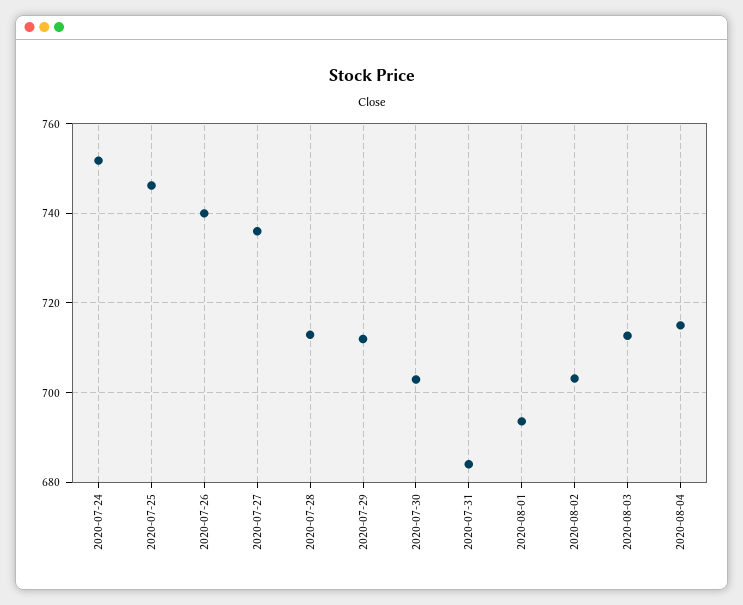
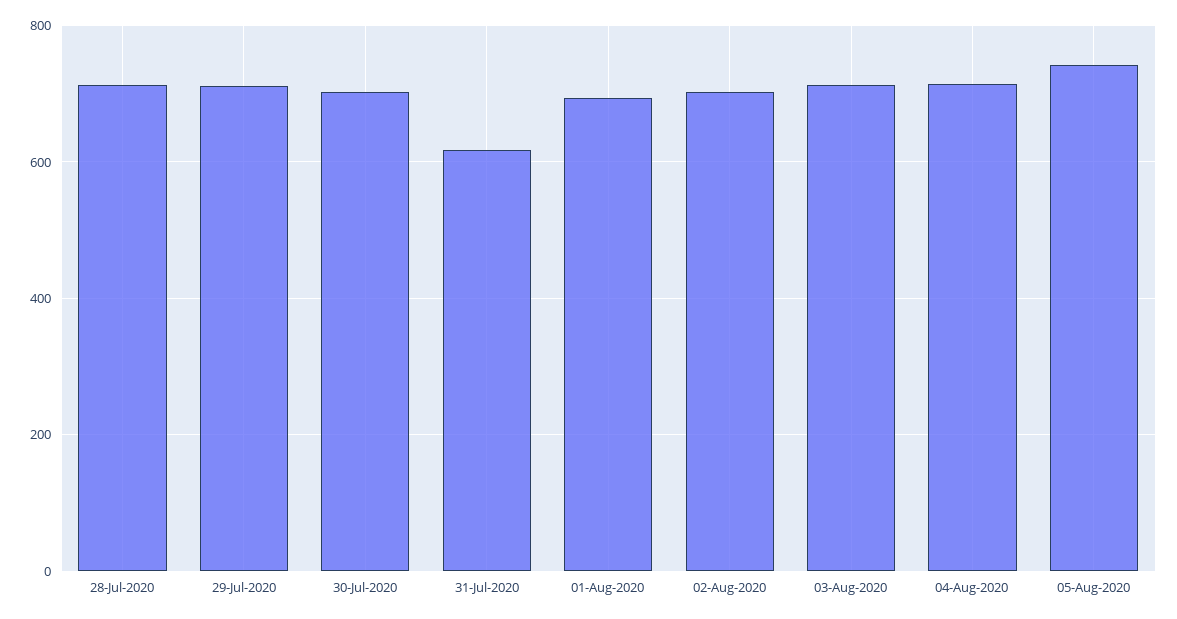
2020-07-24: 752 -> none
2020-07-25: 746 -> none
2020-07-26: 740 -> none
2020-07-27: 736 -> none
2020-07-31: 684 -> 620
05-Aug-2020: none -> 740

